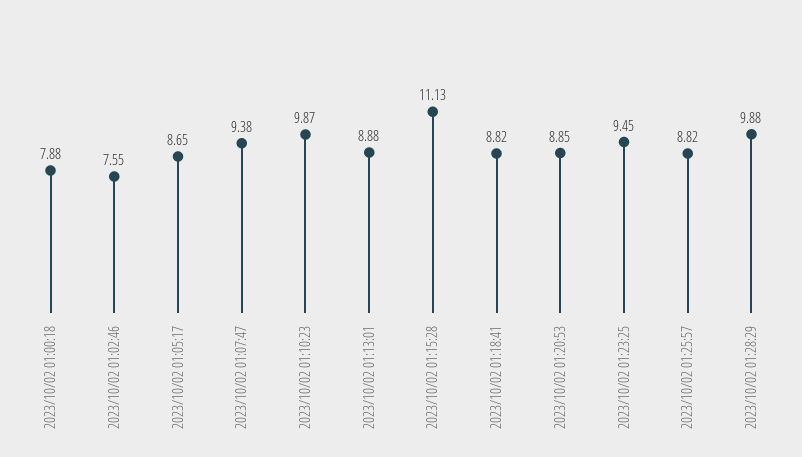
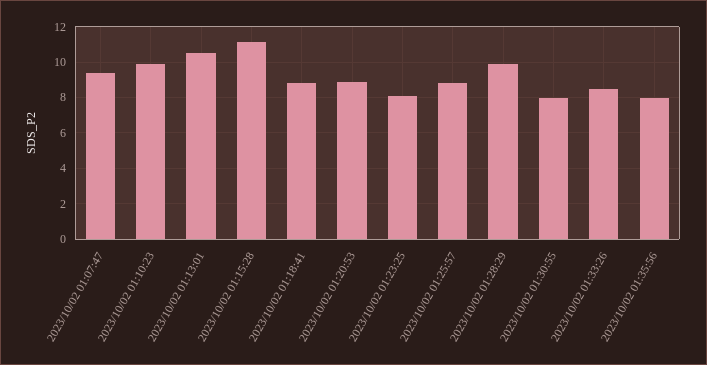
2023/10/02 01:00:18: 7.88 -> none
2023/10/02 01:02:46: 7.55 -> none
2023/10/02 01:05:17: 8.65 -> none
2023/10/02 01:13:01: 8.88 -> 10.5
2023/10/02 01:23:25: 9.45 -> 8
2023/10/02 01:30:55: none -> 8
2023/10/02 01:33:26: none -> 8.5
2023/10/02 01:35:56: none -> 8

